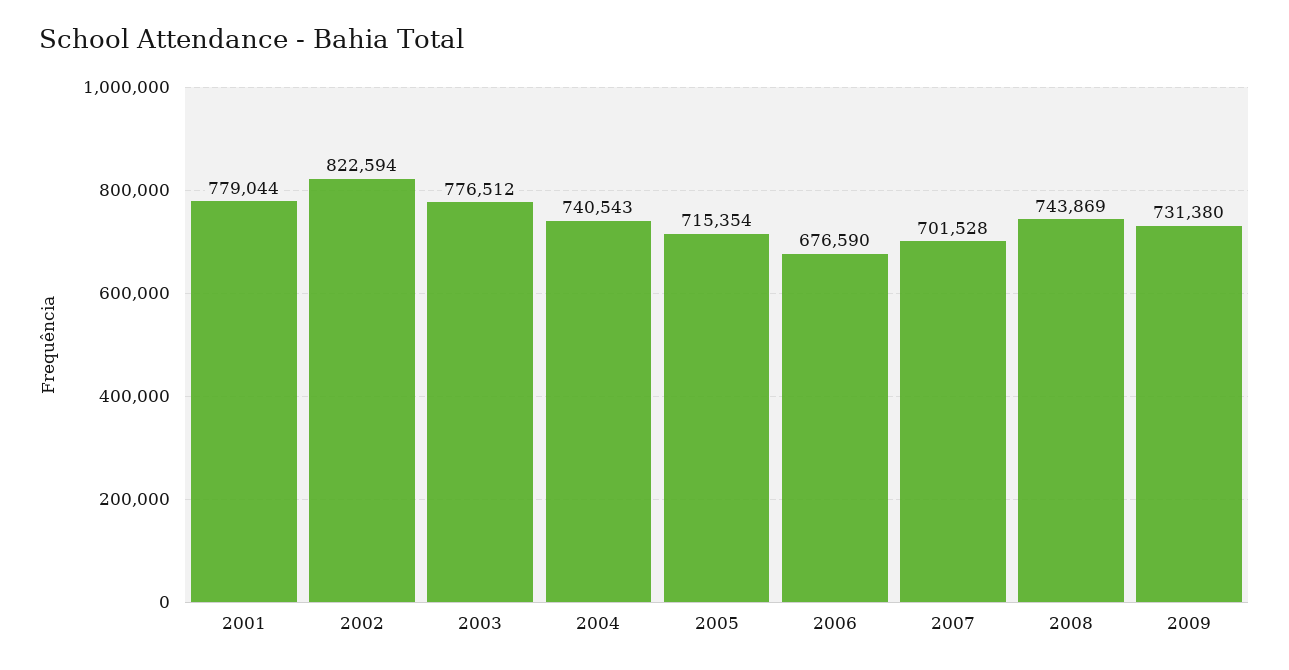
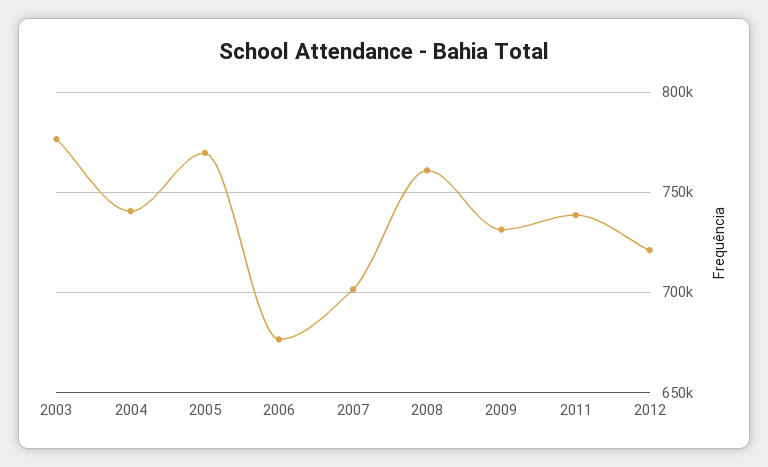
2001: 779044 -> none
2002: 822594 -> none
2005: 715354 -> 770000
2008: 743869 -> 760000
2011: none -> 740000
2012: none -> 720000

